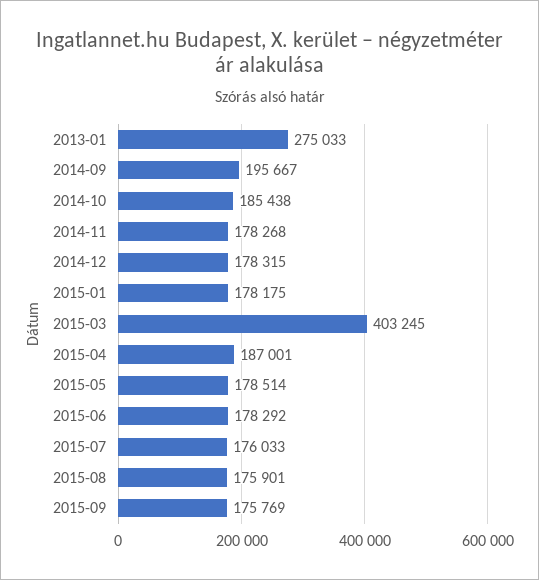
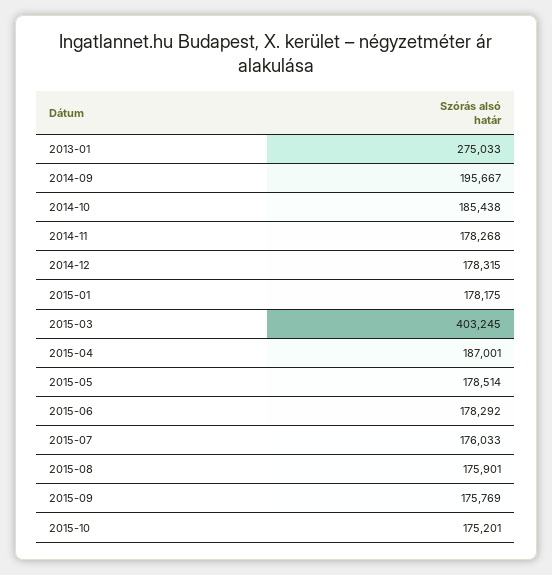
2015-10: none -> 175201

